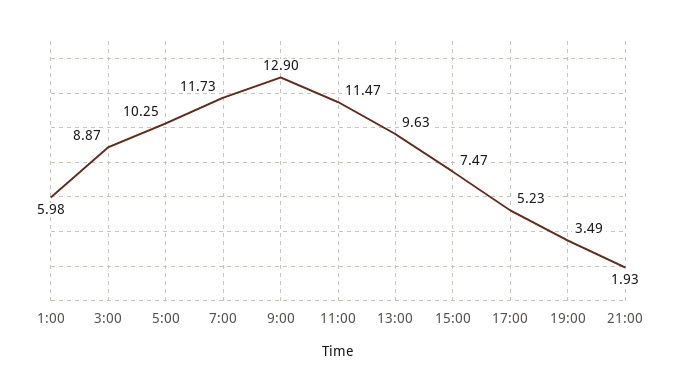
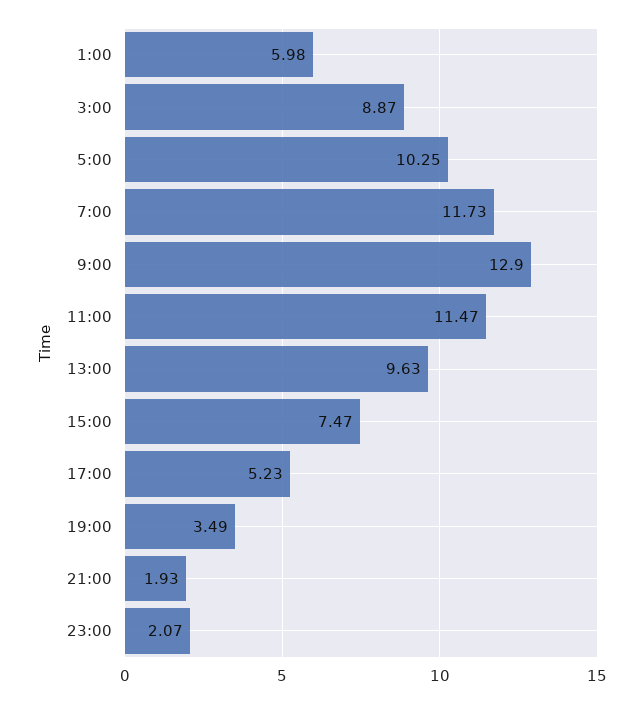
23:00: none -> 2.07

